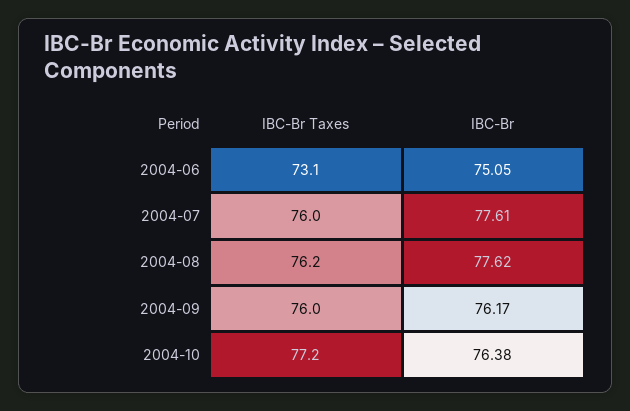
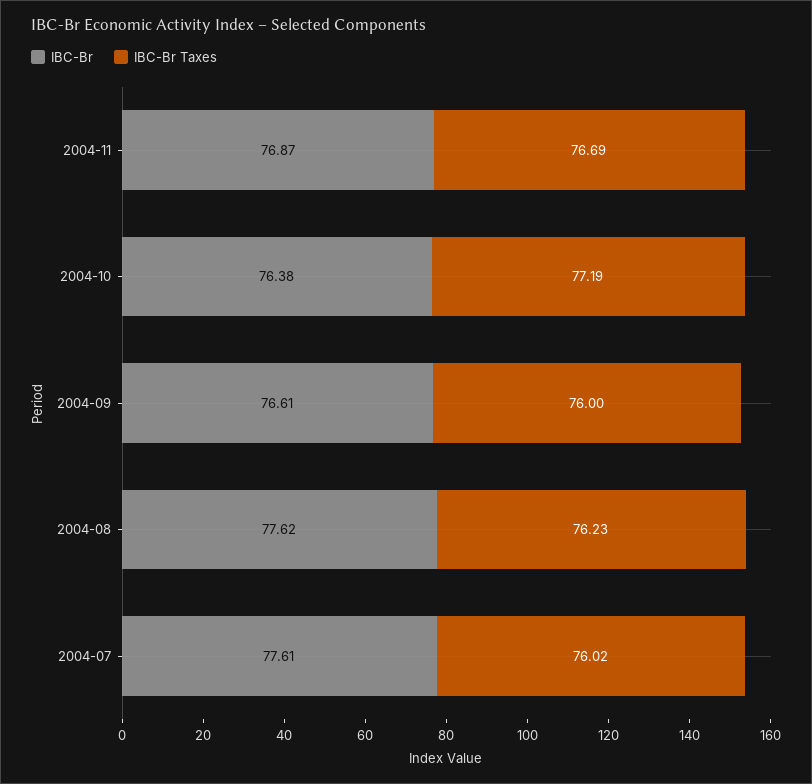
IBC-Br Taxes, 2004-06: 73.1 -> none
IBC-Br, 2004-06: 75.05 -> none
IBC-Br, 2004-09: 76.17 -> 76.61
IBC-Br, 2004-11: none -> 76.87
IBC-Br Taxes, 2004-11: none -> 76.69

